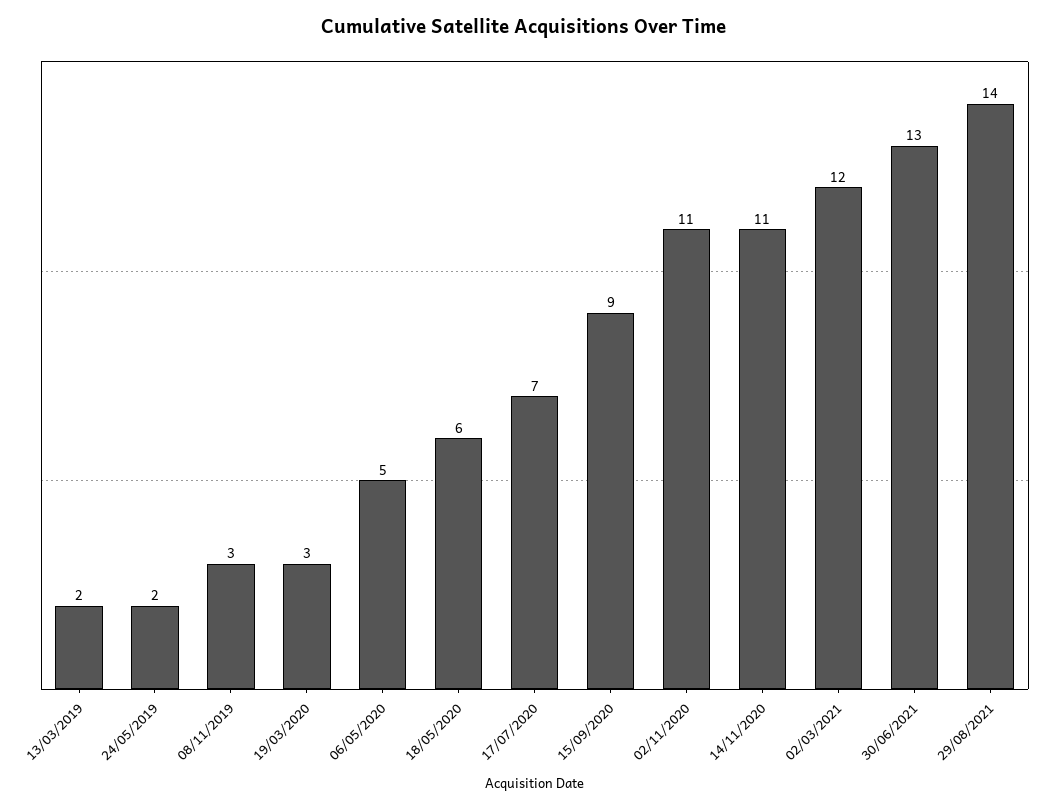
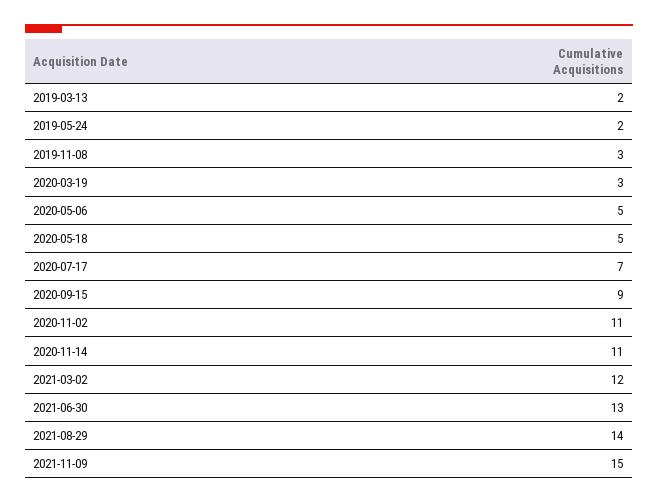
18/05/2020: 6 -> 5
2021-11-09: none -> 15

